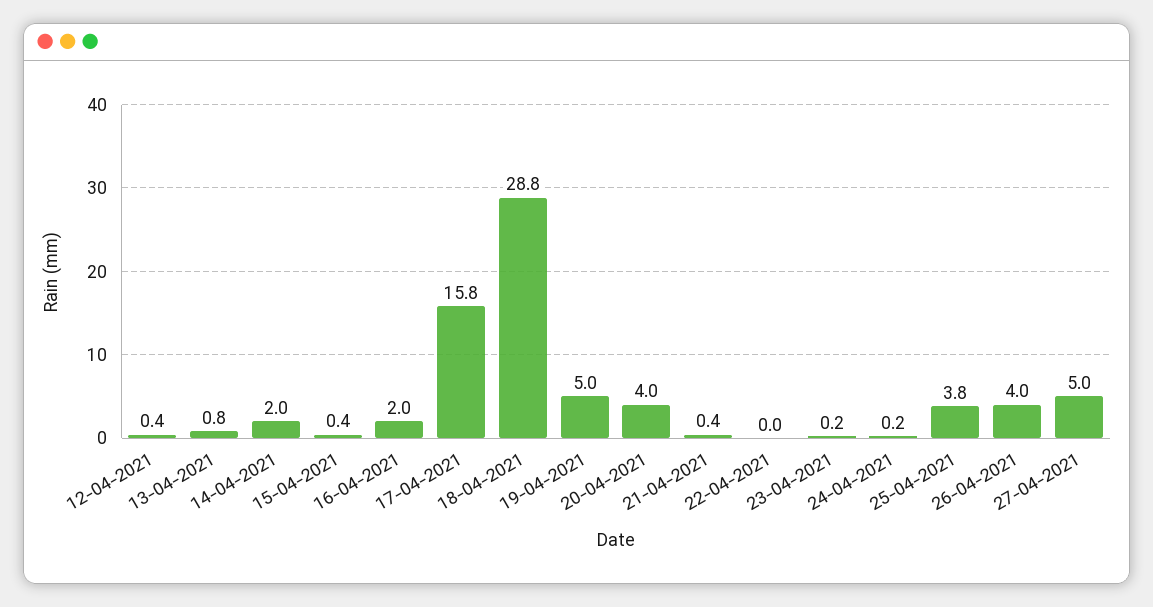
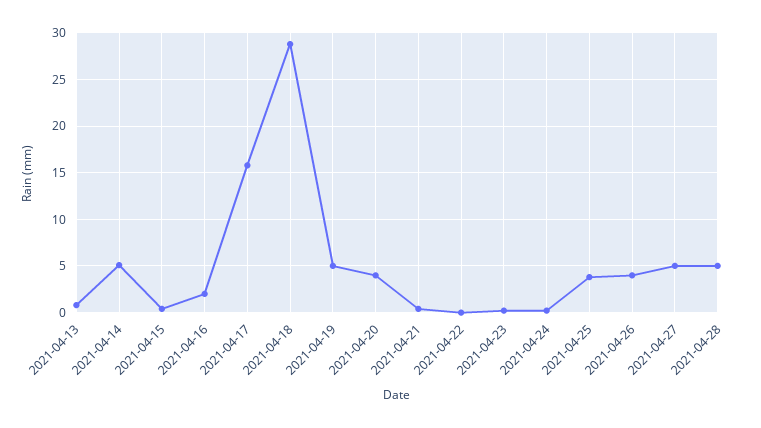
12-04-2021: 0.4 -> none
14-04-2021: 2 -> 5
2021-04-28: none -> 5

